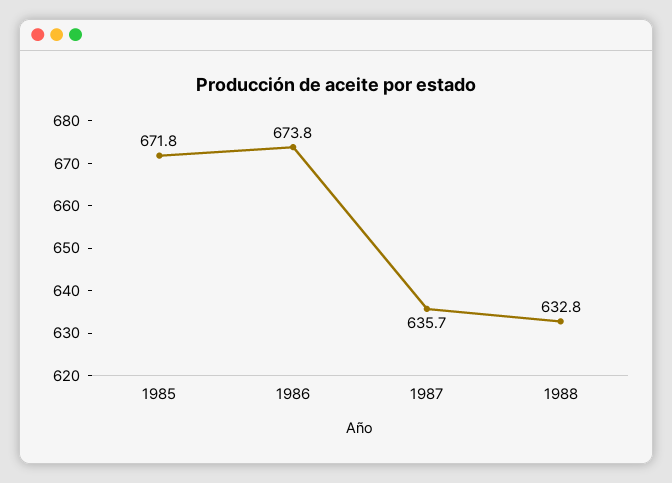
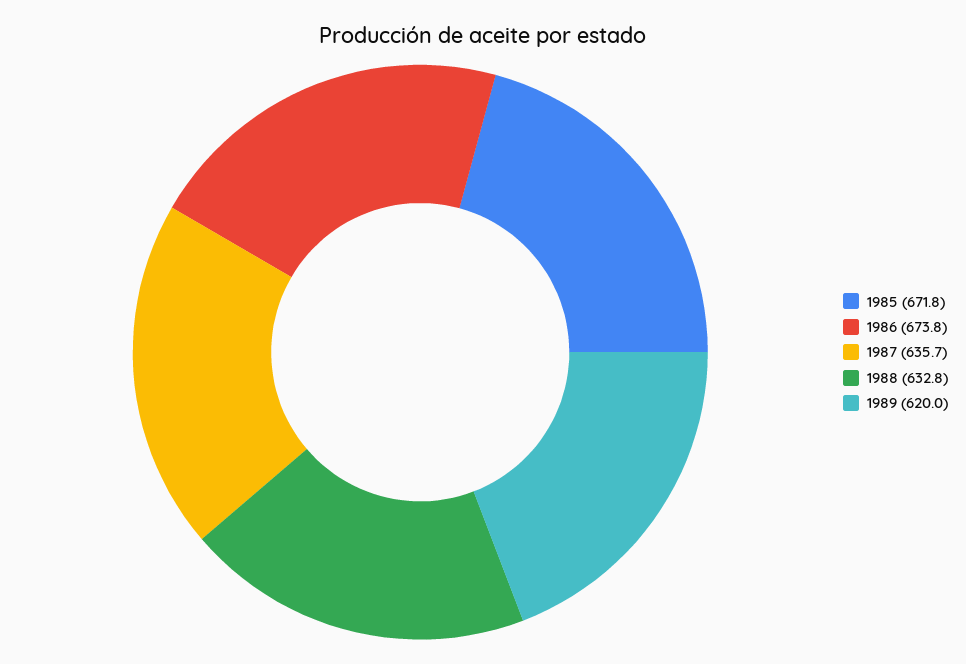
1989: none -> 620

